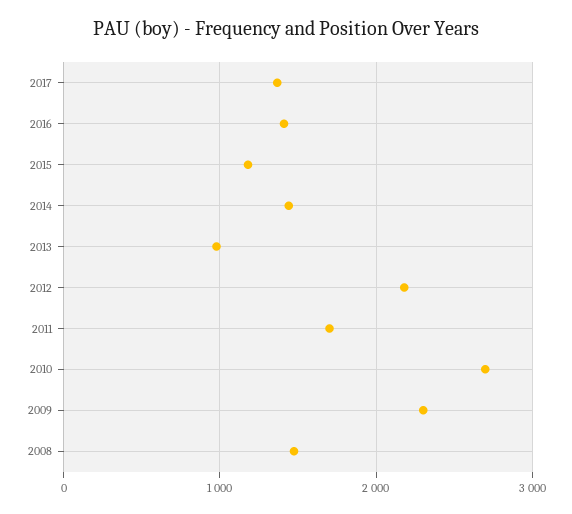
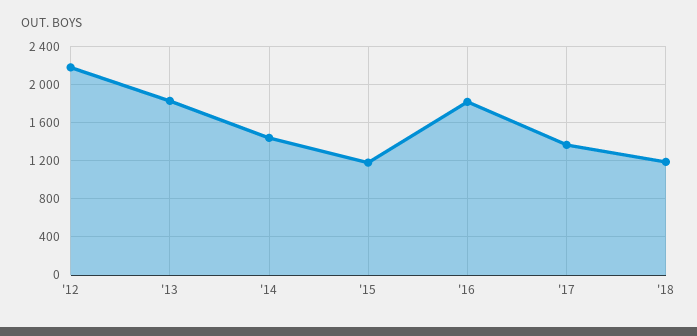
2016: 1400 -> 1800
2013: 1000 -> 1800
2011: 1700 -> none
2010: 2700 -> none
2009: 2300 -> none
2008: 1500 -> none
'18: none -> 1200

